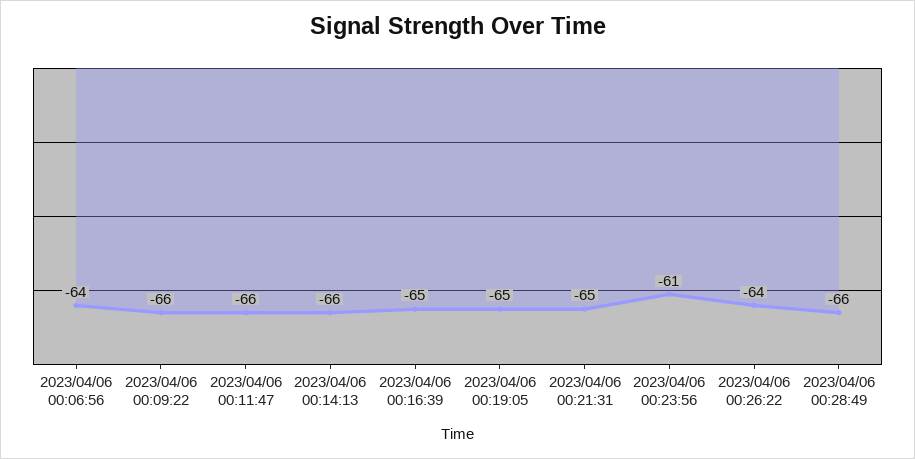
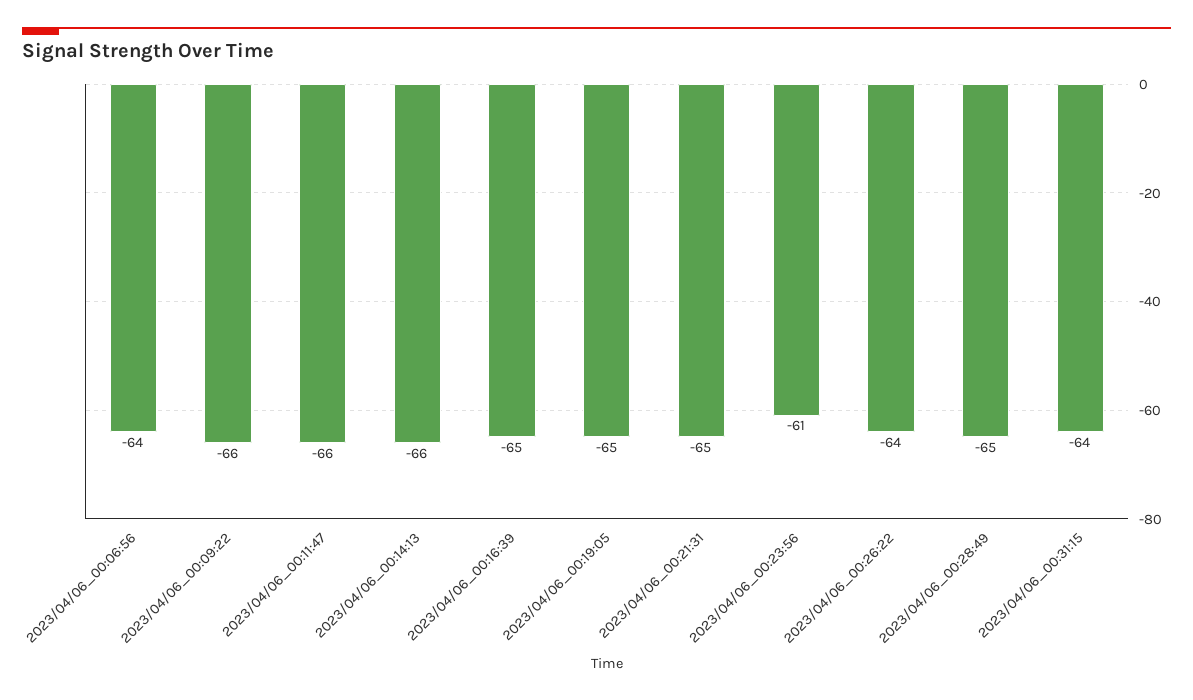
2023/04/06 00:28:49: -66 -> -65
2023/04/06_00:31:15: none -> -64

